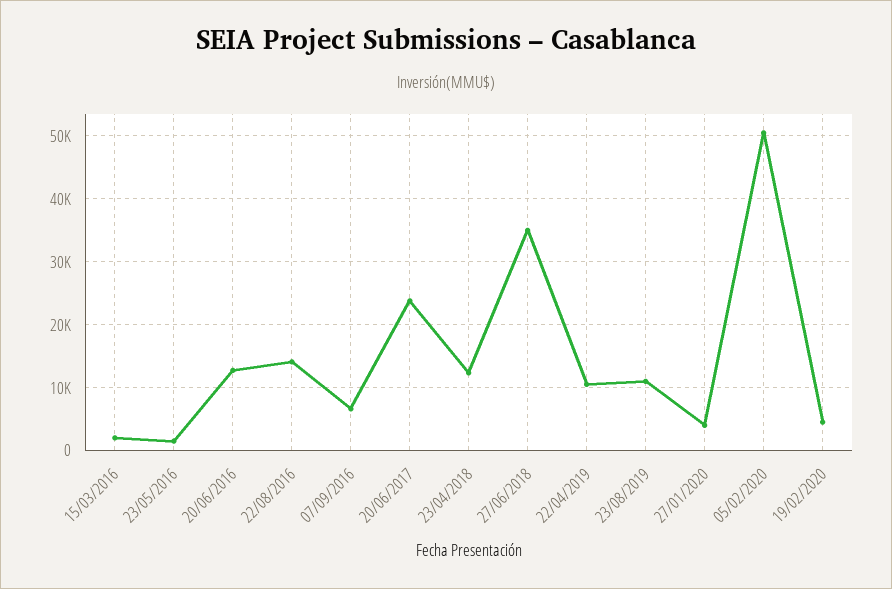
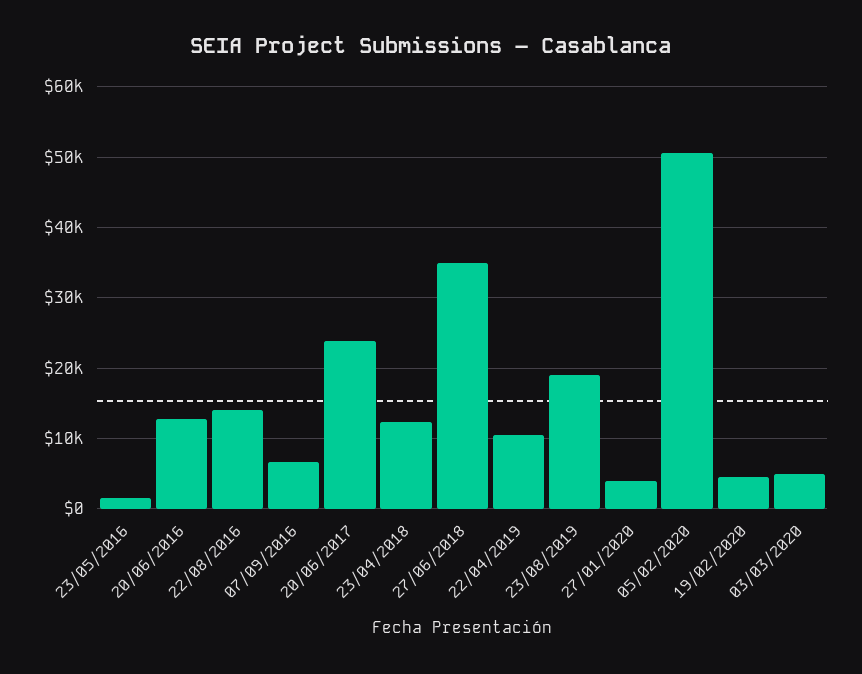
15/03/2016: 2000 -> none
23/08/2019: 11000 -> 19000
03/03/2020: none -> 5000

